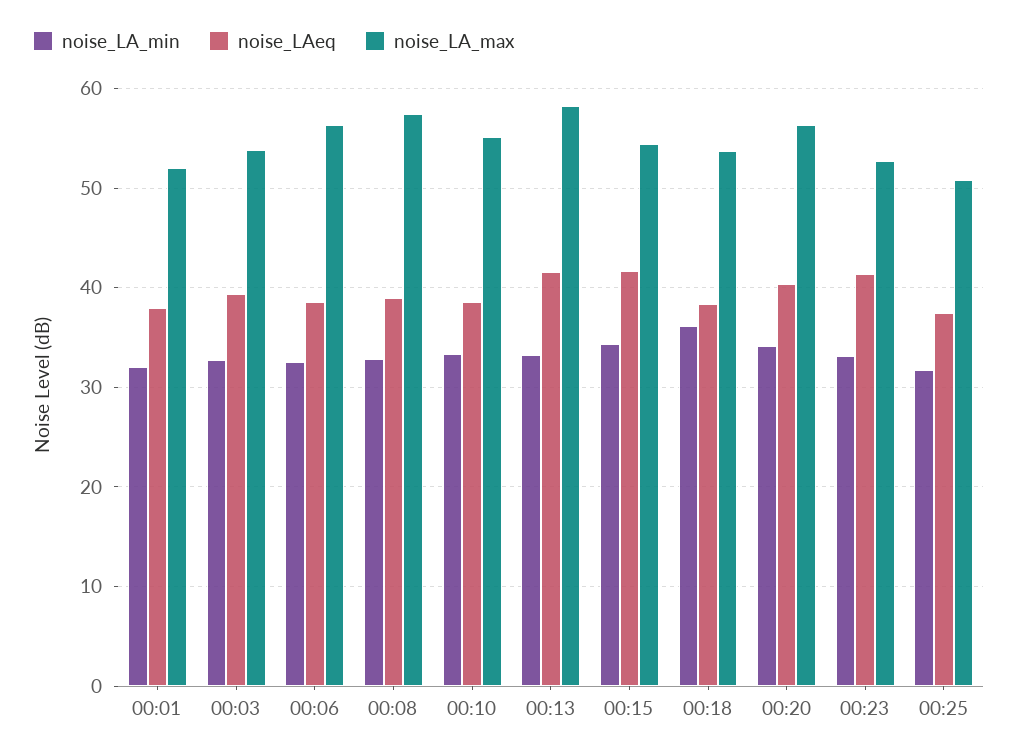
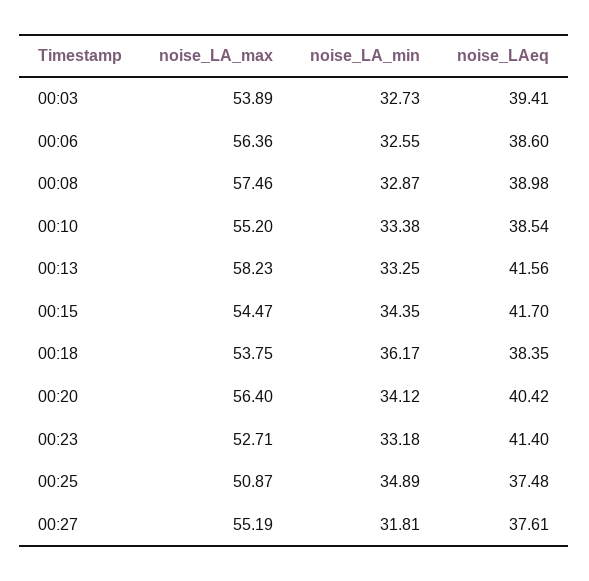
noise_LA_min, 00:01: 32 -> none
noise_LAeq, 00:01: 38 -> none
noise_LA_max, 00:01: 52 -> none
noise_LA_min, 00:25: 32 -> 34.89
noise_LA_max, 00:27: none -> 55.19
noise_LA_min, 00:27: none -> 31.81
noise_LAeq, 00:27: none -> 37.61

